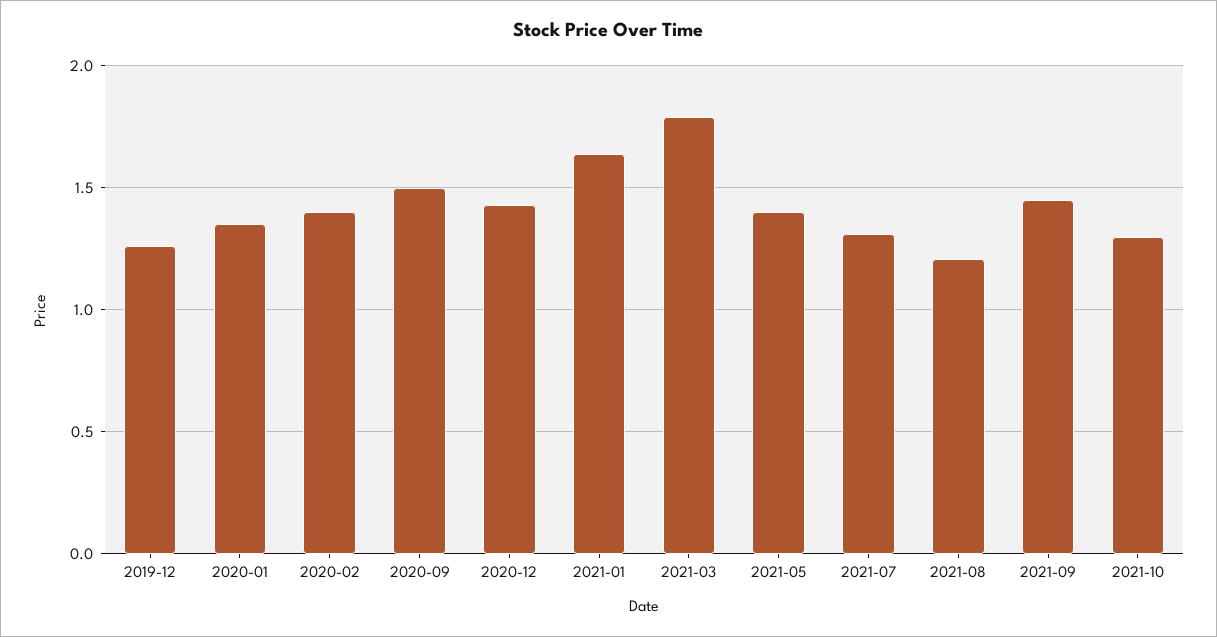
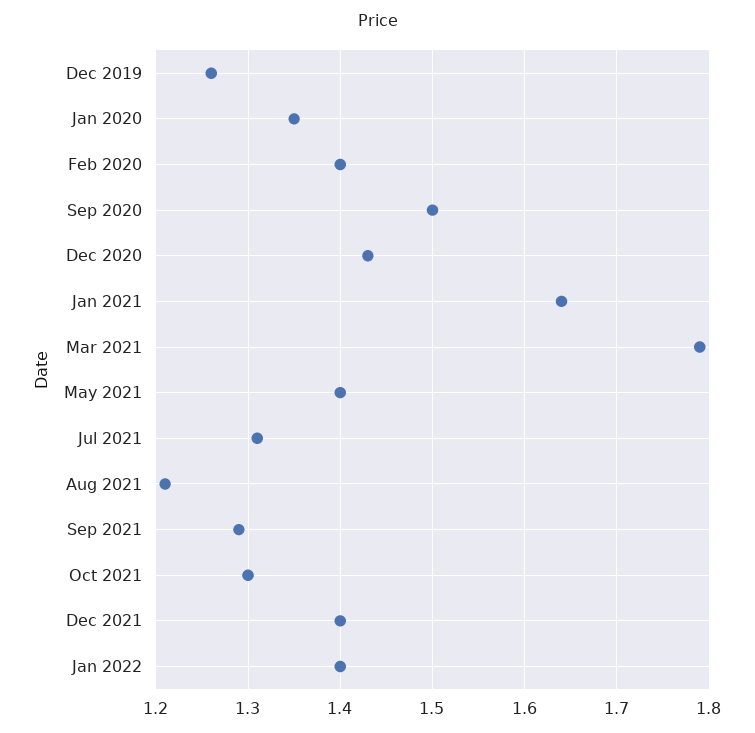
2021-09: 1.45 -> 1.29
Dec 2021: none -> 1.4
Jan 2022: none -> 1.4

